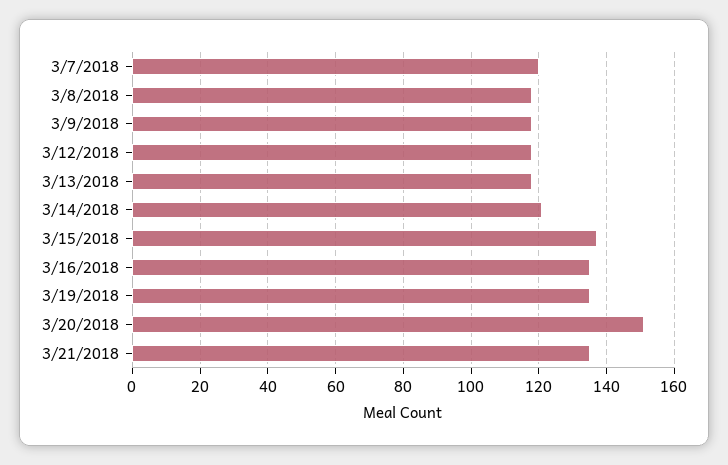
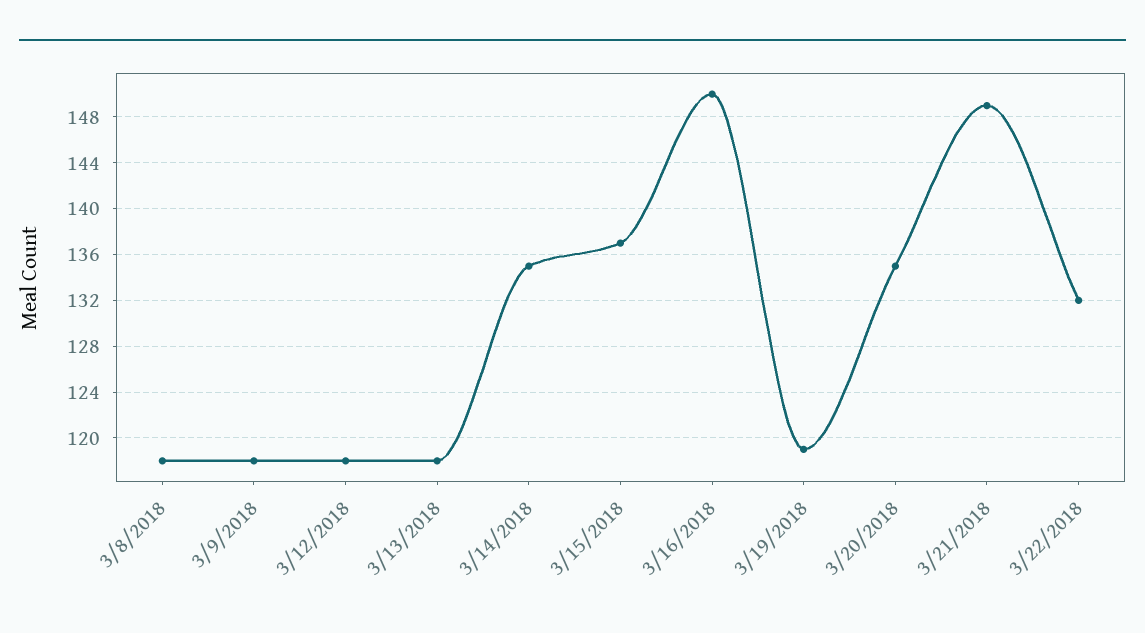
3/7/2018: 120 -> none
3/14/2018: 120 -> 135
3/16/2018: 135 -> 150
3/19/2018: 135 -> 119
3/20/2018: 150 -> 135
3/21/2018: 135 -> 149
3/22/2018: none -> 132

